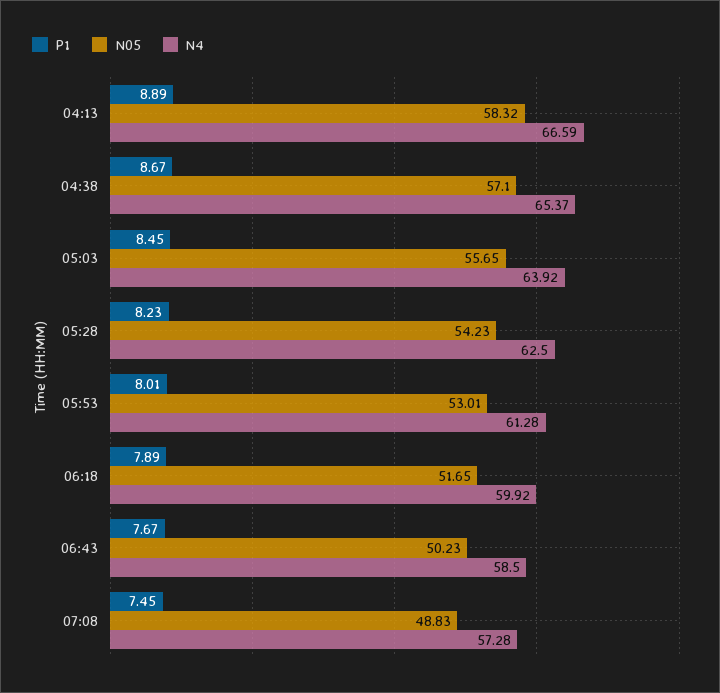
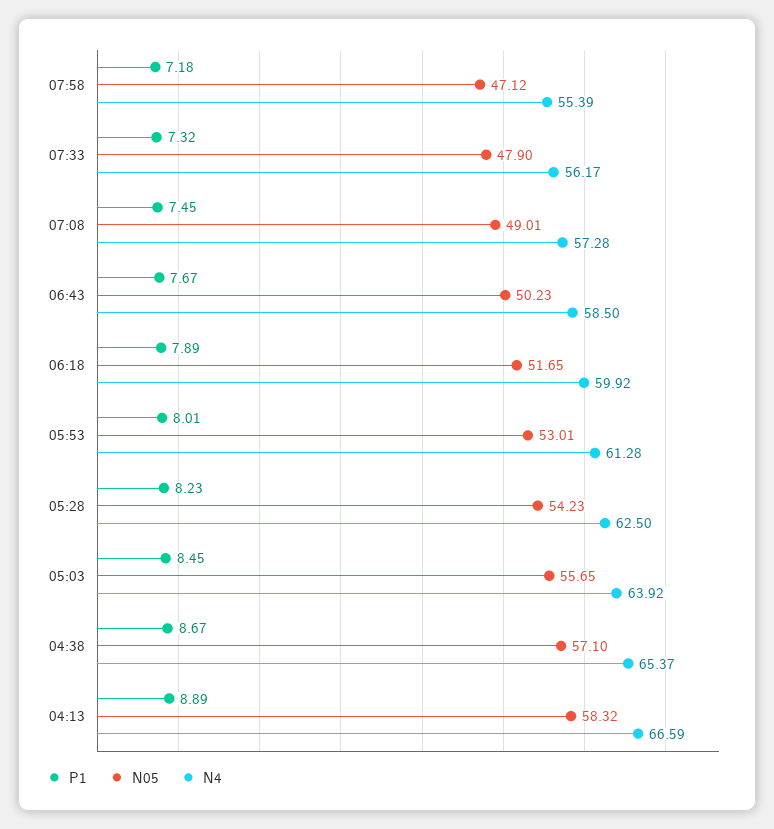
N05, 07:08: 48.83 -> 49.01
P1, 07:58: none -> 7.18
N05, 07:58: none -> 47.12
N4, 07:58: none -> 55.39
P1, 07:33: none -> 7.32
N05, 07:33: none -> 47.9
N4, 07:33: none -> 56.17

